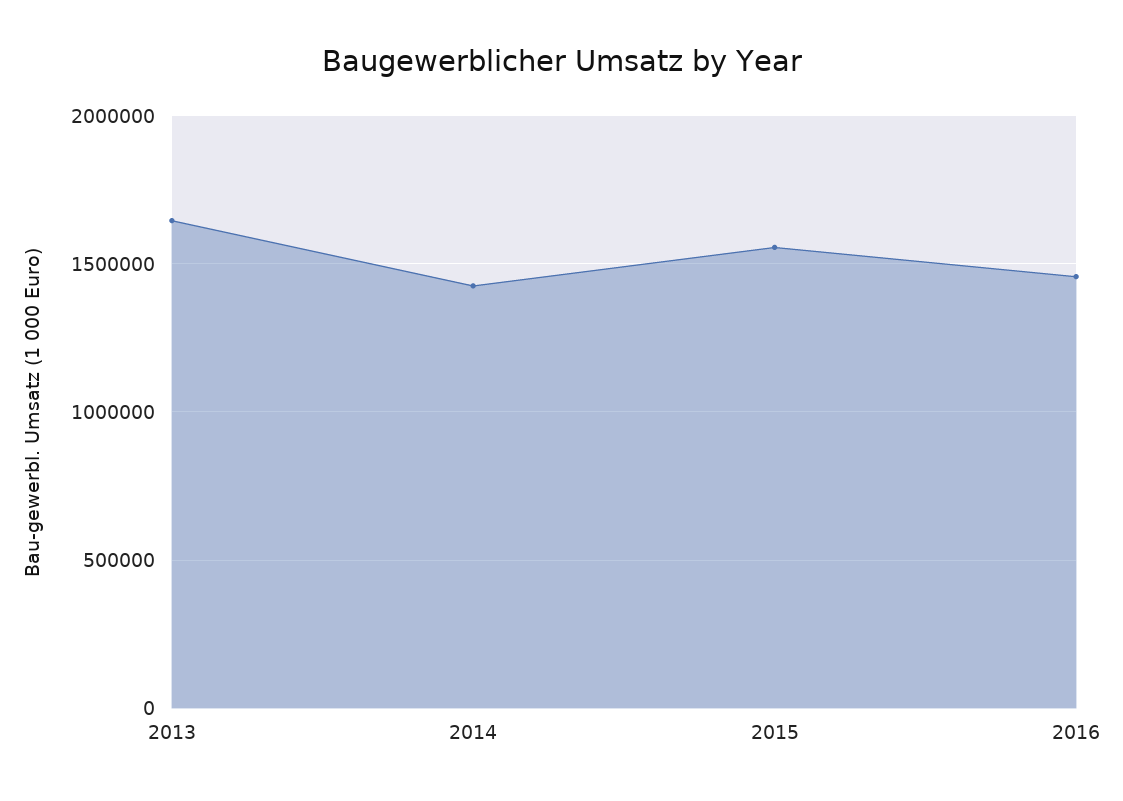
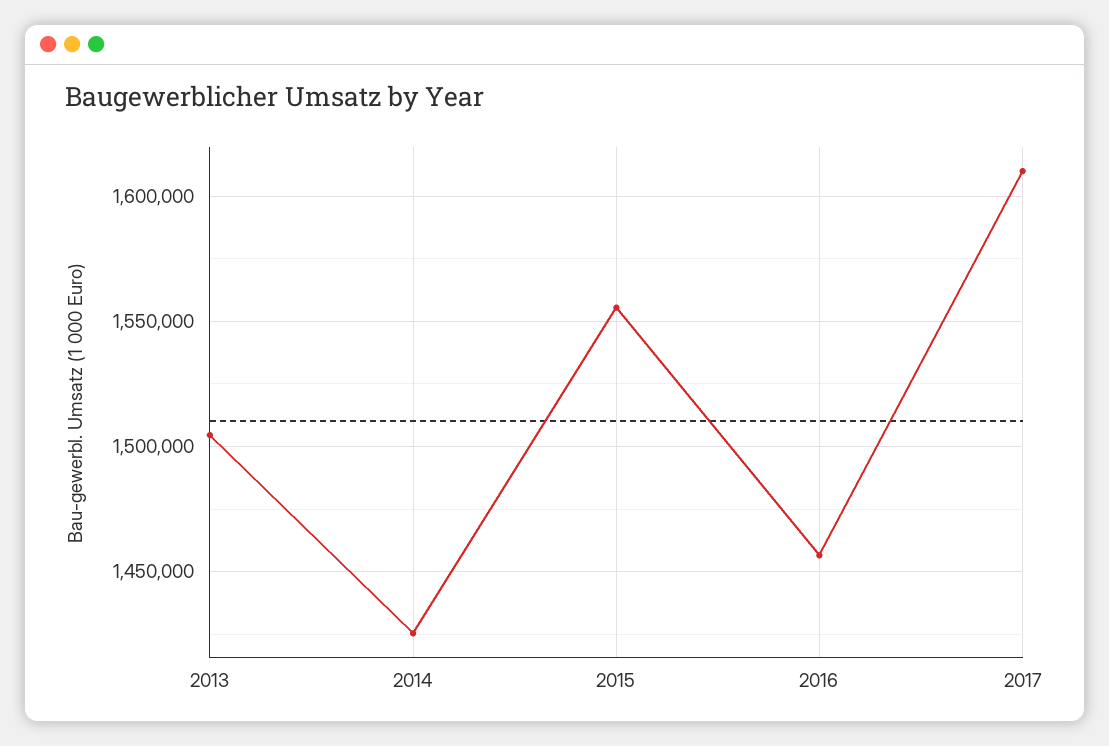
2013: 1650000 -> 1505000
2017: none -> 1610000

